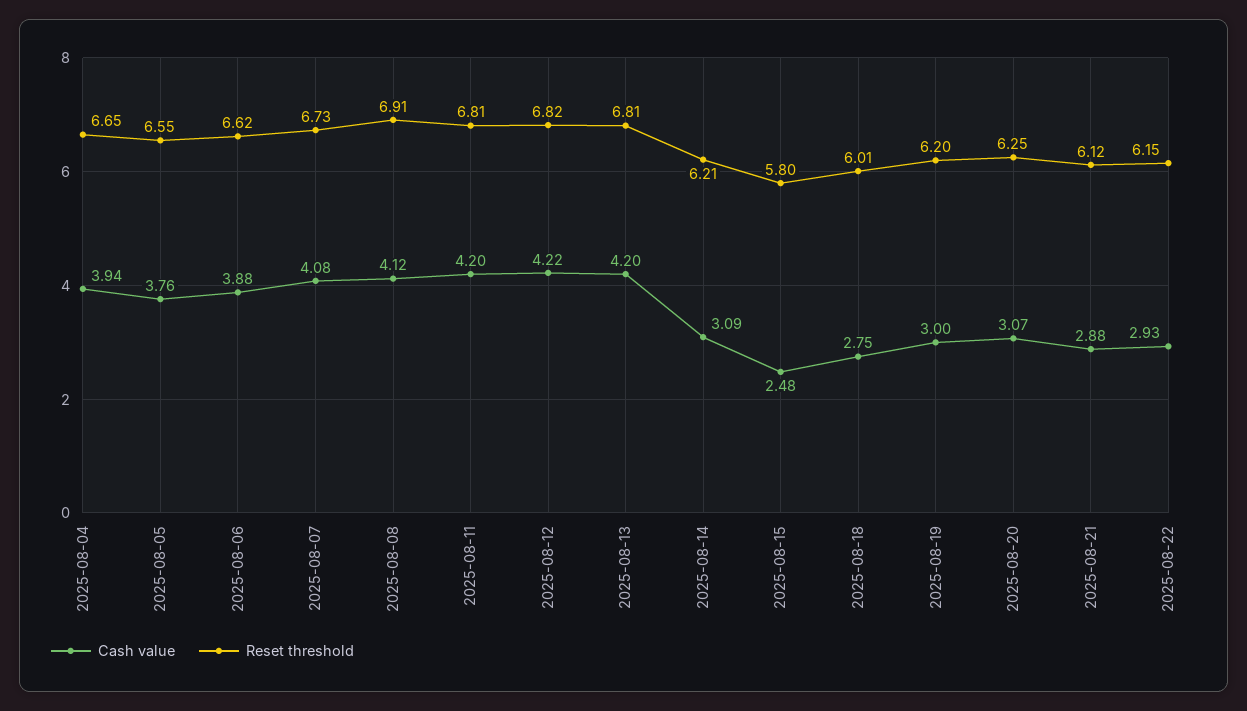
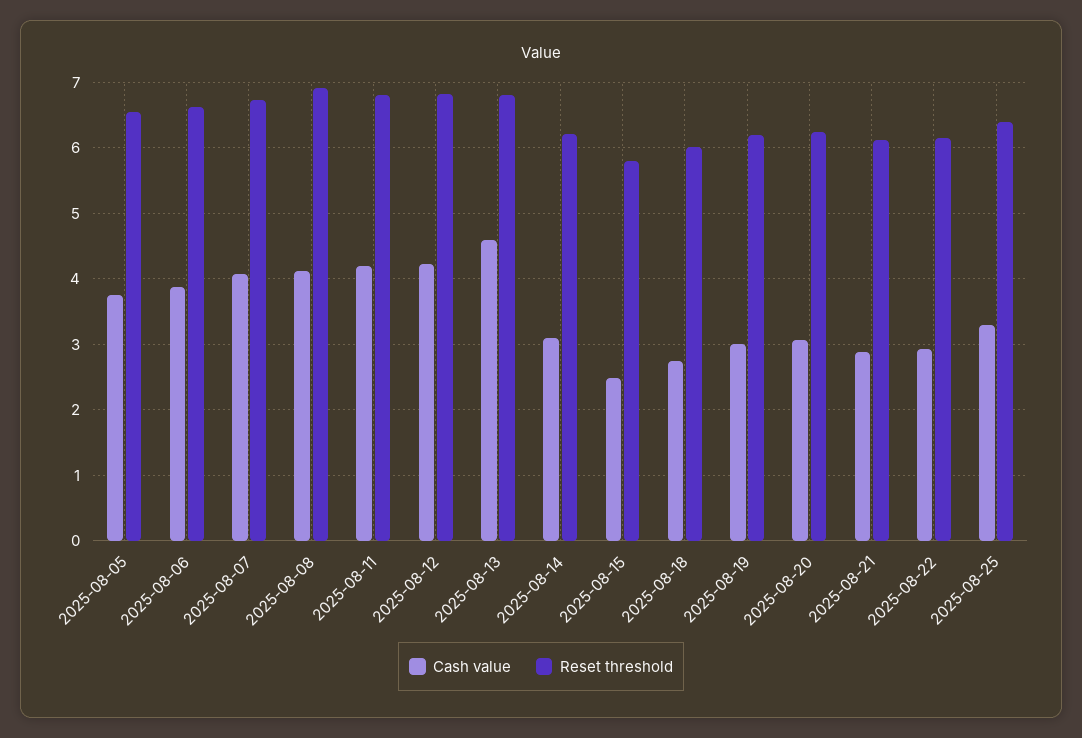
Cash value, 2025-08-04: 3.94 -> none
Reset threshold, 2025-08-04: 6.65 -> none
Cash value, 2025-08-13: 4.2 -> 4.6
Cash value, 2025-08-25: none -> 3.3
Reset threshold, 2025-08-25: none -> 6.4

